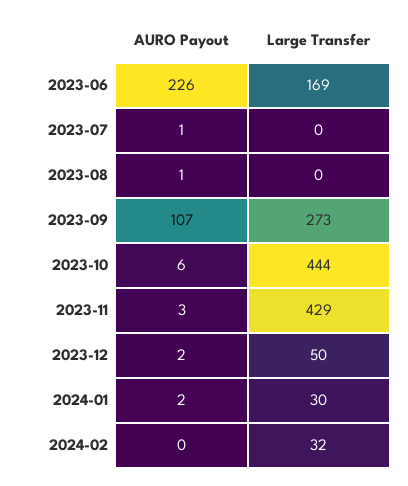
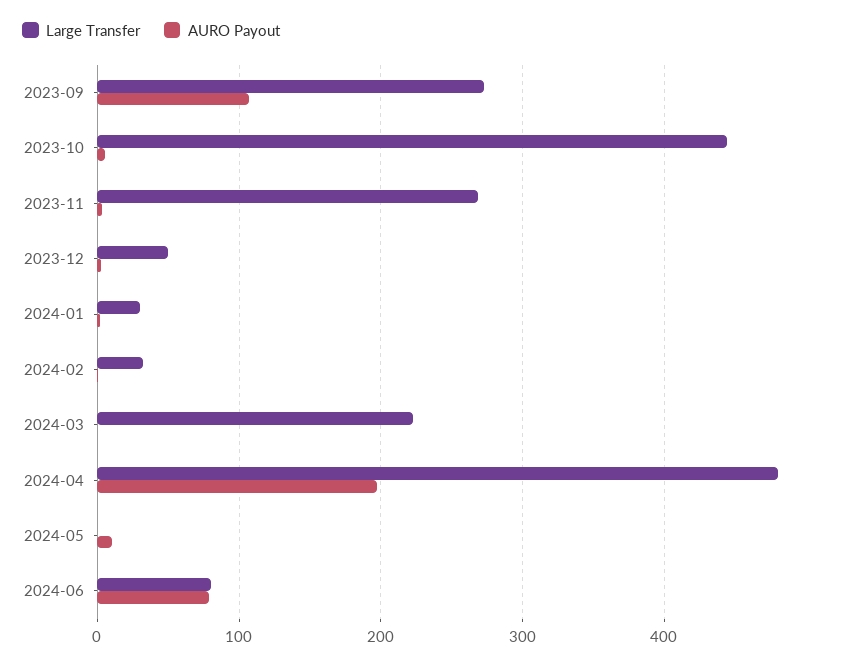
AURO Payout, 2023-06: 226 -> none
Large Transfer, 2023-06: 169 -> none
AURO Payout, 2023-07: 1 -> none
Large Transfer, 2023-07: 0 -> none
AURO Payout, 2023-08: 1 -> none
Large Transfer, 2023-08: 0 -> none
Large Transfer, 2023-11: 429 -> 270
Large Transfer, 2024-03: none -> 220
AURO Payout, 2024-03: none -> 0
Large Transfer, 2024-04: none -> 480
AURO Payout, 2024-04: none -> 200
Large Transfer, 2024-05: none -> 0
AURO Payout, 2024-05: none -> 10
Large Transfer, 2024-06: none -> 80
AURO Payout, 2024-06: none -> 80

